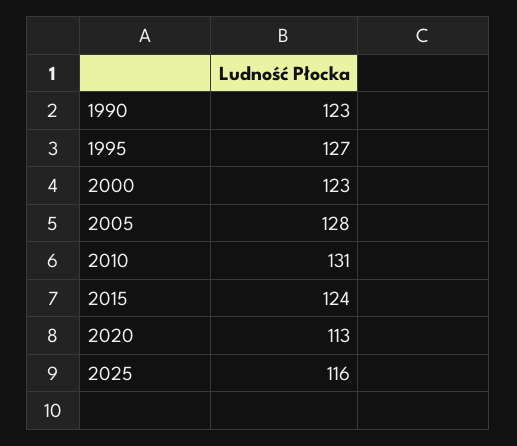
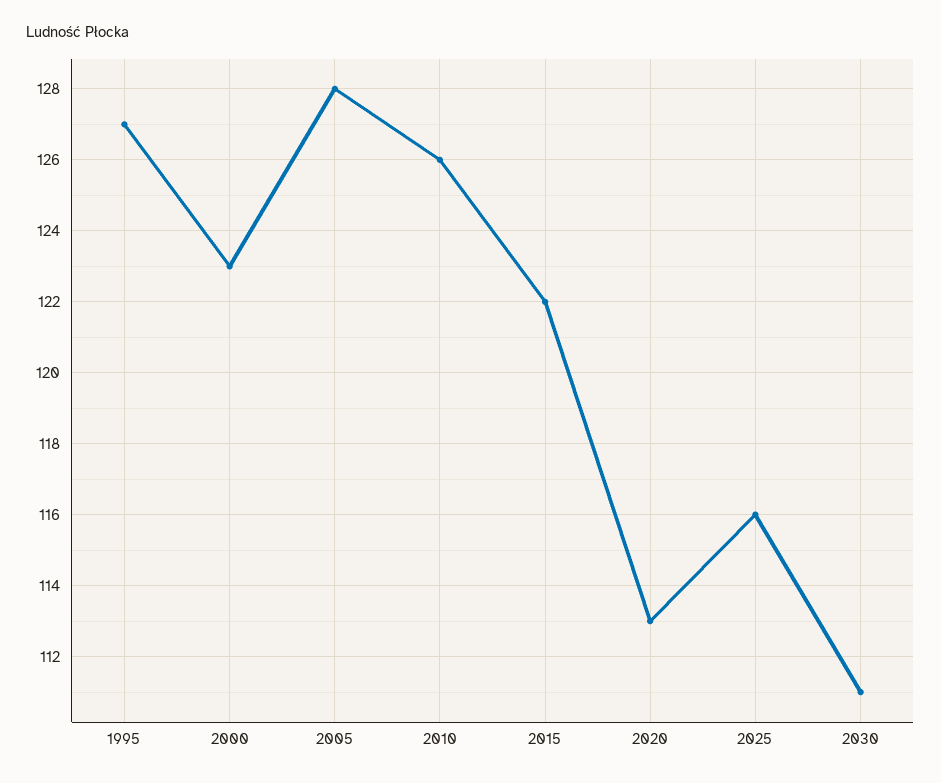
1990: 123 -> none
2010: 131 -> 126
2015: 124 -> 122
2030: none -> 111

